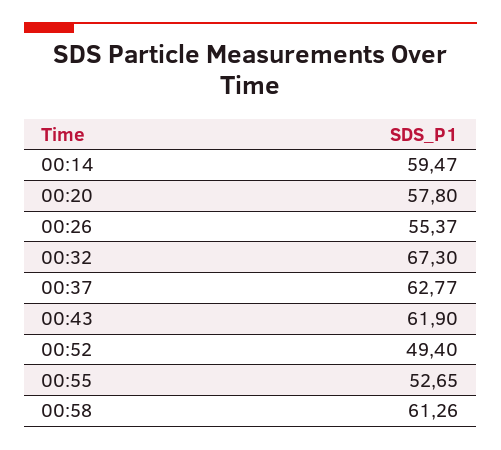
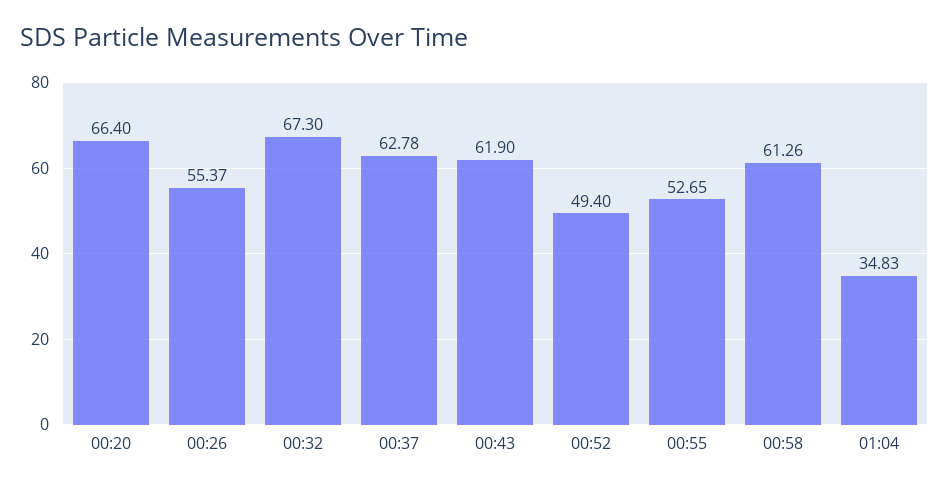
00:14: 59.47 -> none
00:20: 57.8 -> 66.4
00:37: 62.77 -> 62.78
01:04: none -> 34.83

